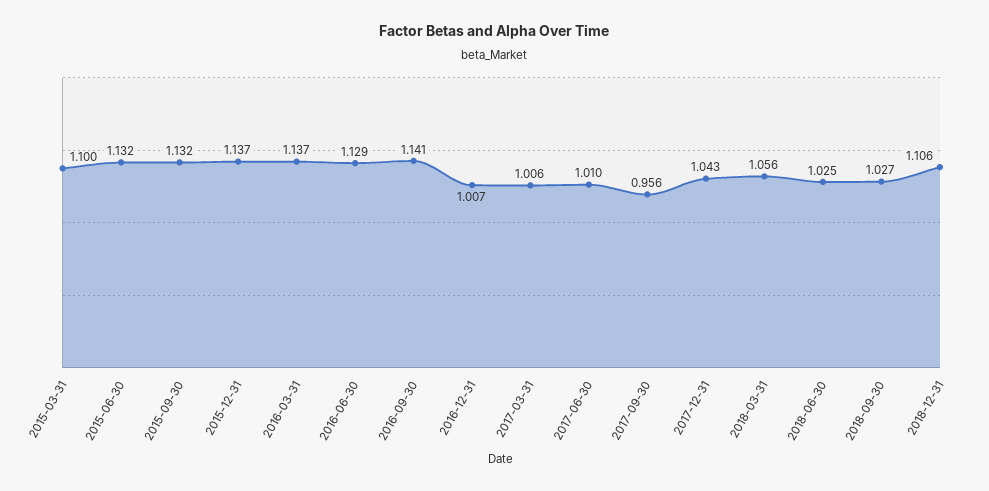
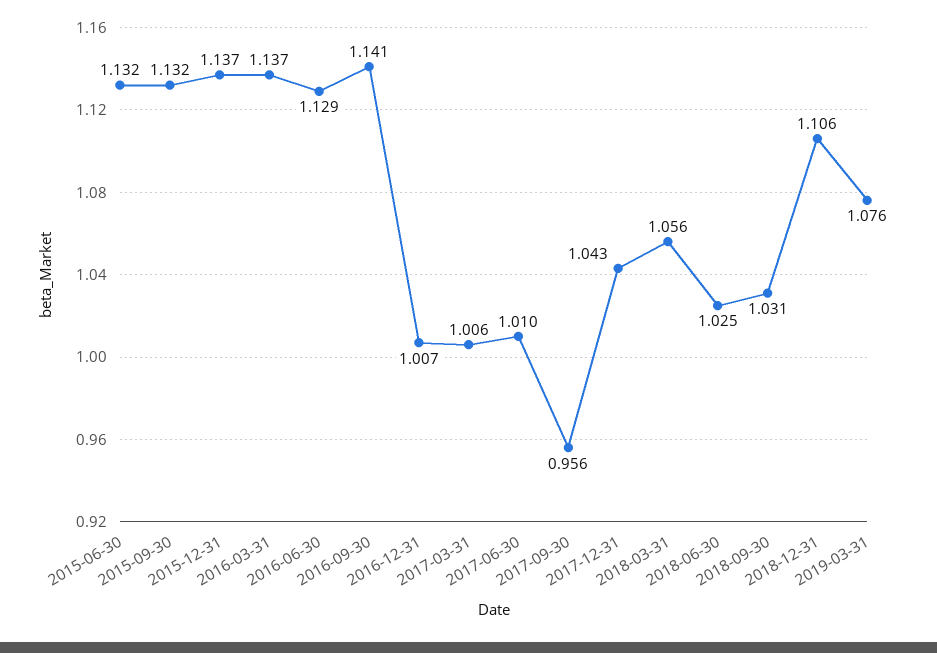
2015-03-31: 1.1 -> none
2018-09-30: 1.027 -> 1.031
2019-03-31: none -> 1.076

